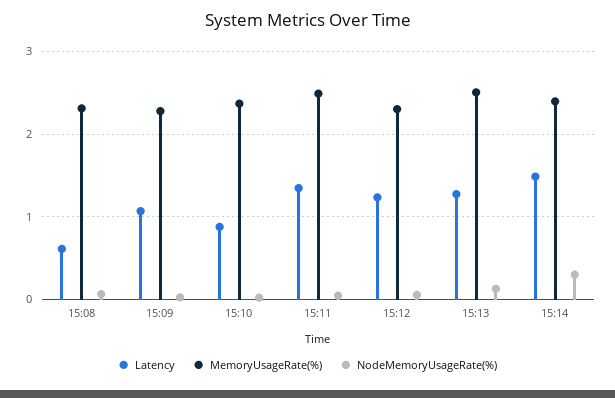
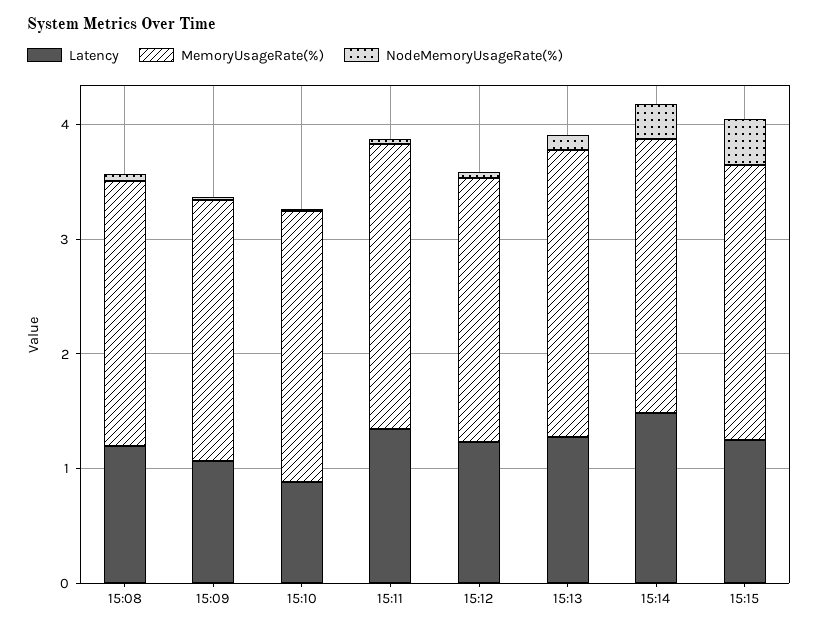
Latency, 15:08: 0.6 -> 1.2
Latency, 15:15: none -> 1.2
MemoryUsageRate(%), 15:15: none -> 2.4
NodeMemoryUsageRate(%), 15:15: none -> 0.4

